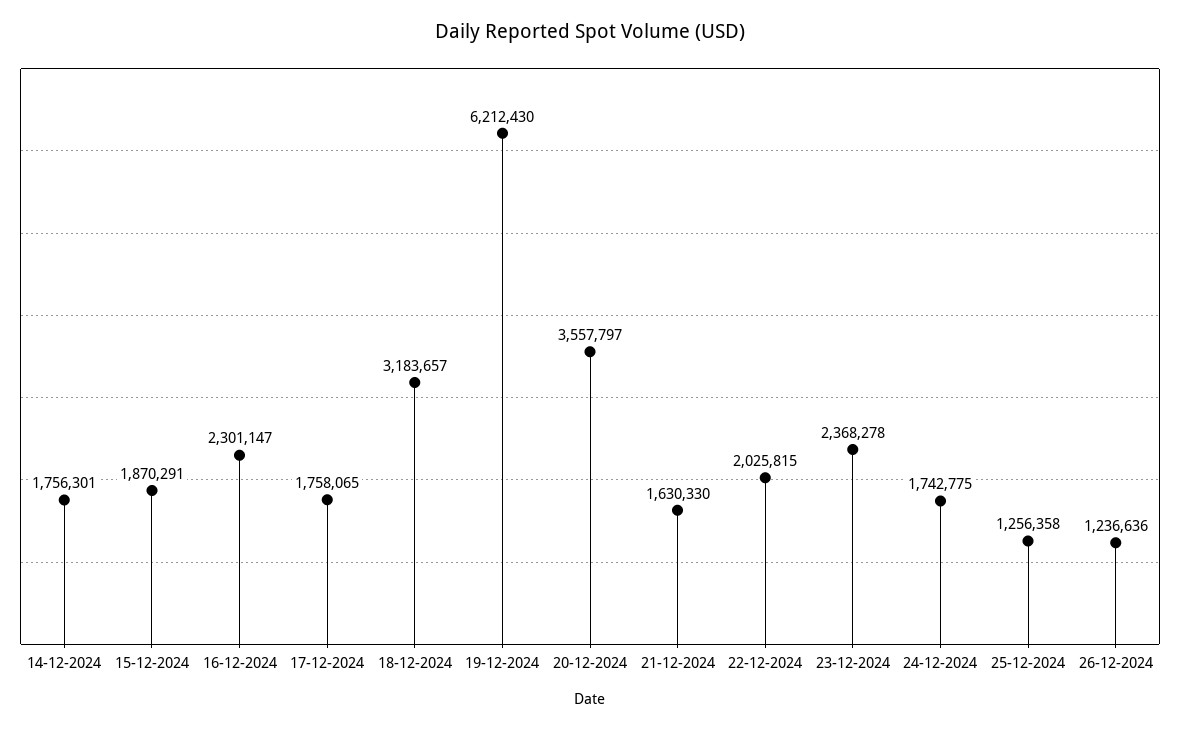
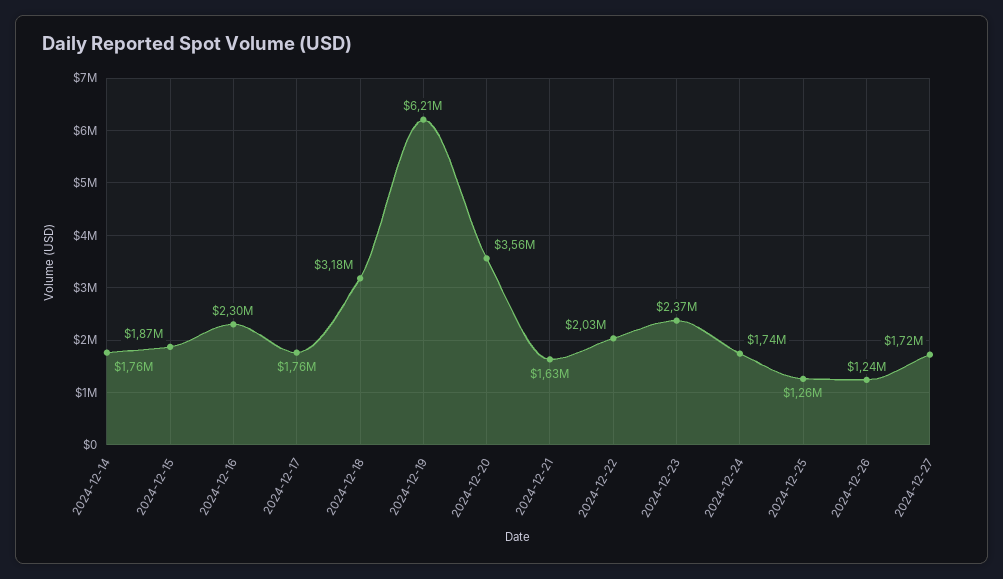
2024-12-27: none -> 1720000

